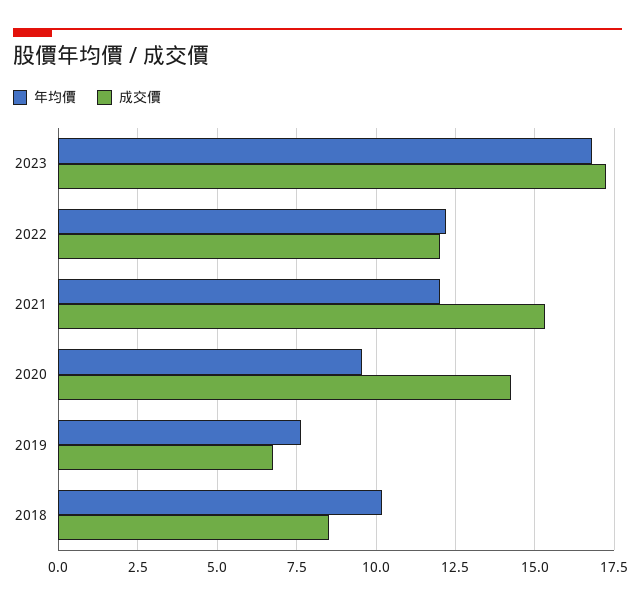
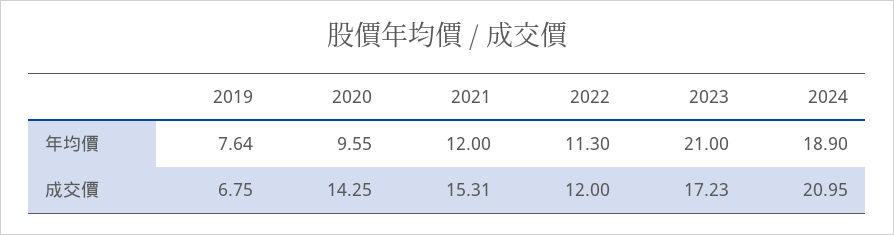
年均價, 2023: 16.75 -> 21
年均價, 2022: 12.25 -> 11.3
年均價, 2018: 10.25 -> none
成交價, 2018: 8.5 -> none
年均價, 2024: none -> 18.9
成交價, 2024: none -> 20.95

